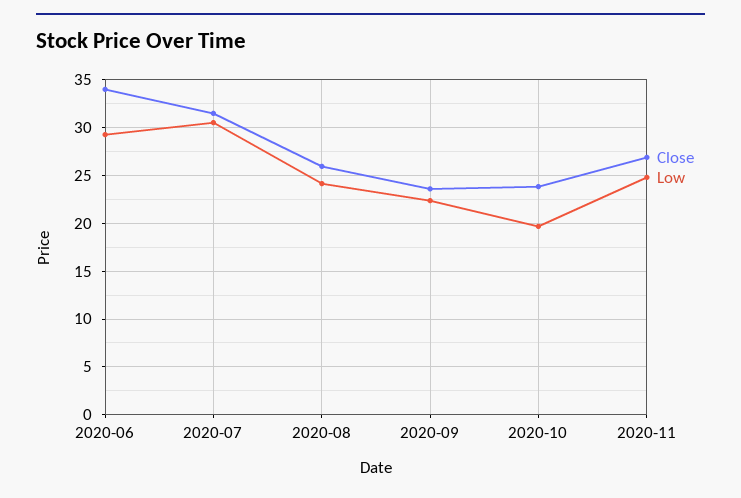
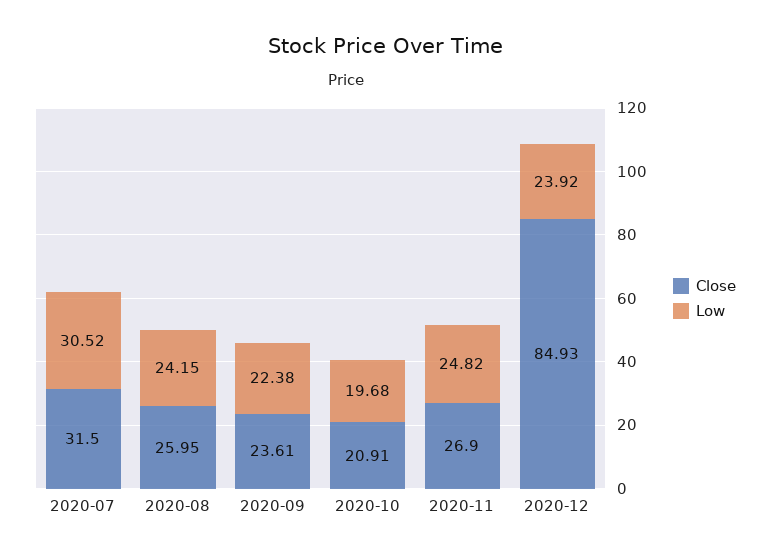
Close, 2020-06: 34 -> none
Low, 2020-06: 29 -> none
Close, 2020-10: 24 -> 20.91
Close, 2020-12: none -> 84.93
Low, 2020-12: none -> 23.92

